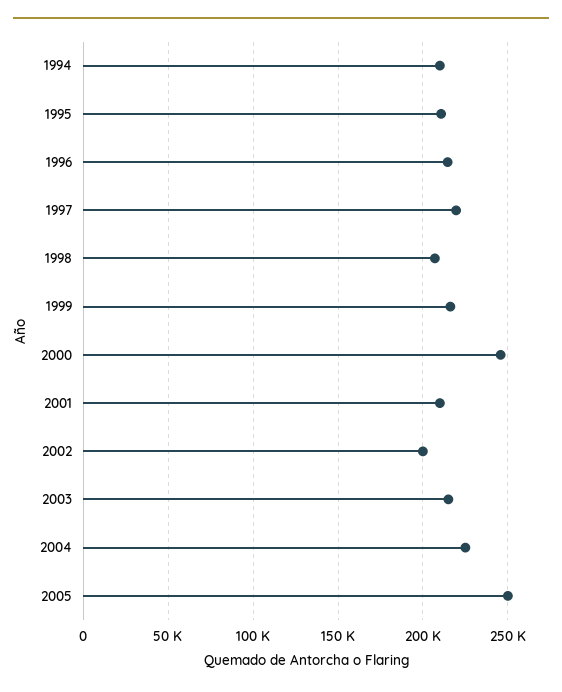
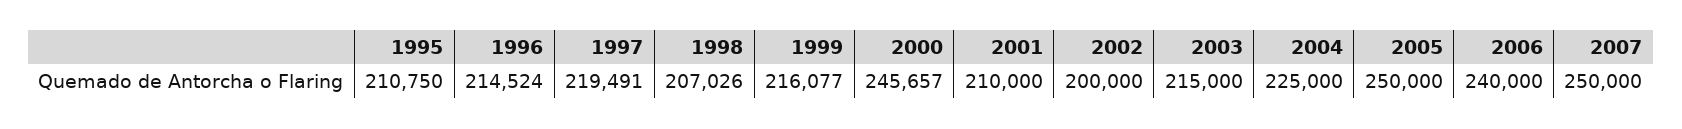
1994: 210000 -> none
2006: none -> 240000
2007: none -> 250000

